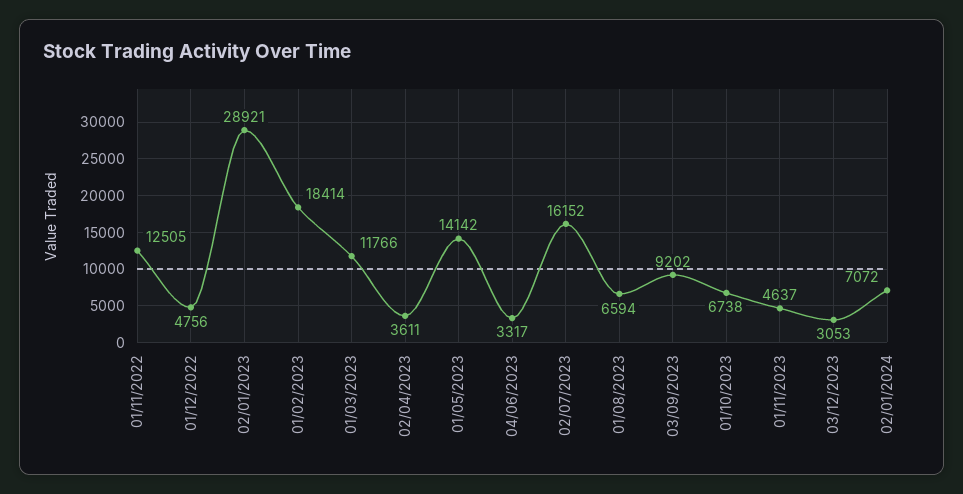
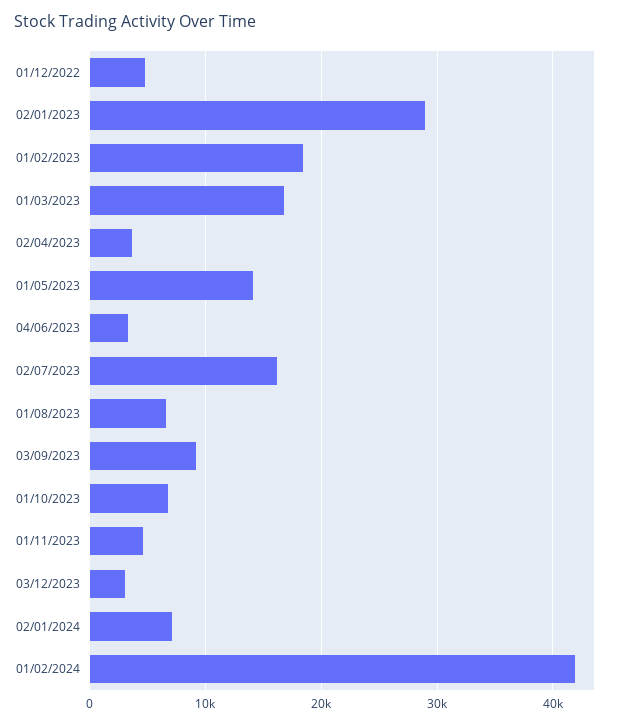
01/11/2022: 12505 -> none
01/03/2023: 11766 -> 17000
01/02/2024: none -> 42000

